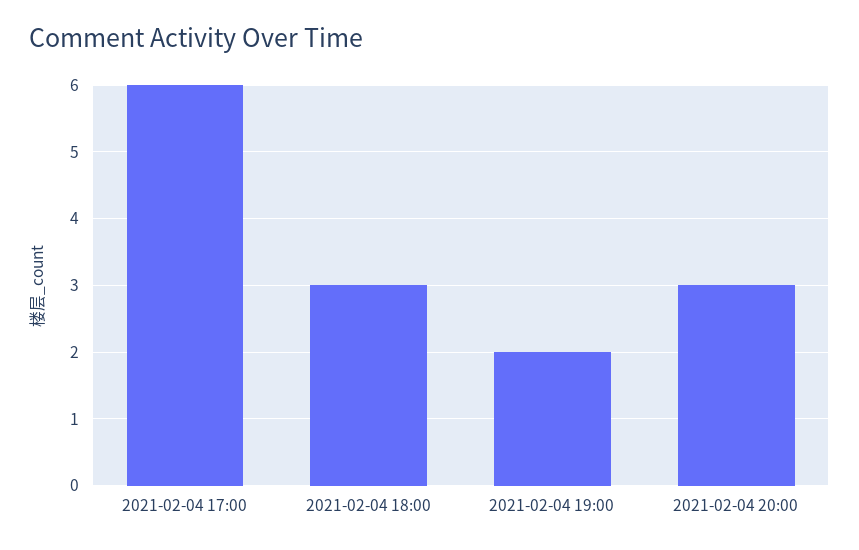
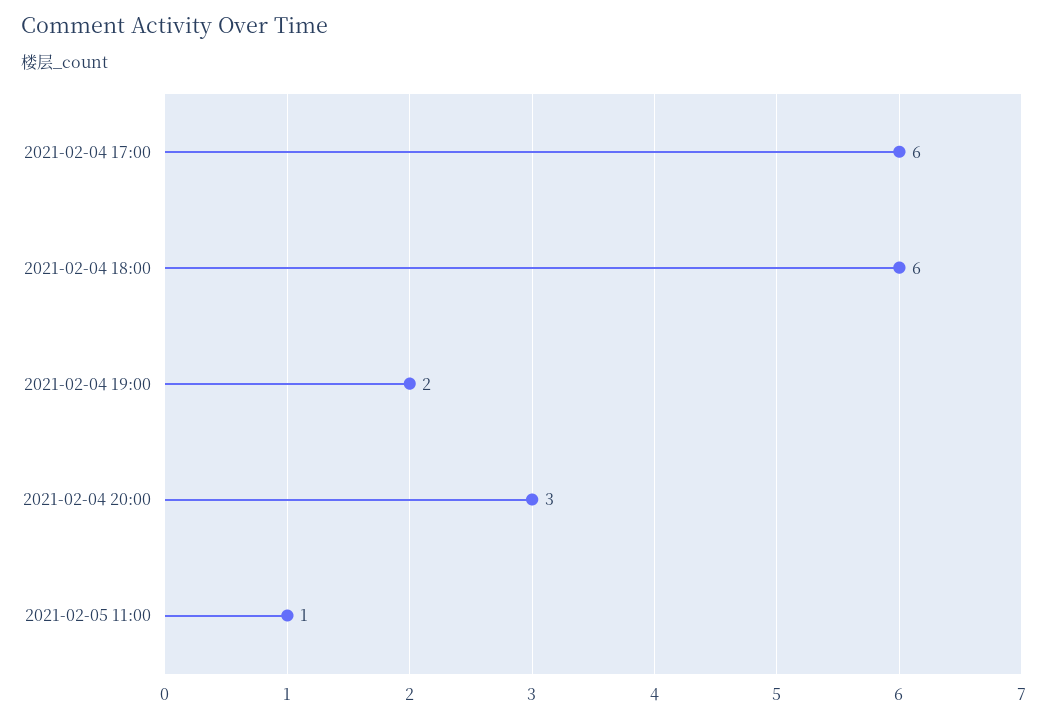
2021-02-04 18:00: 3 -> 6
2021-02-05 11:00: none -> 1

